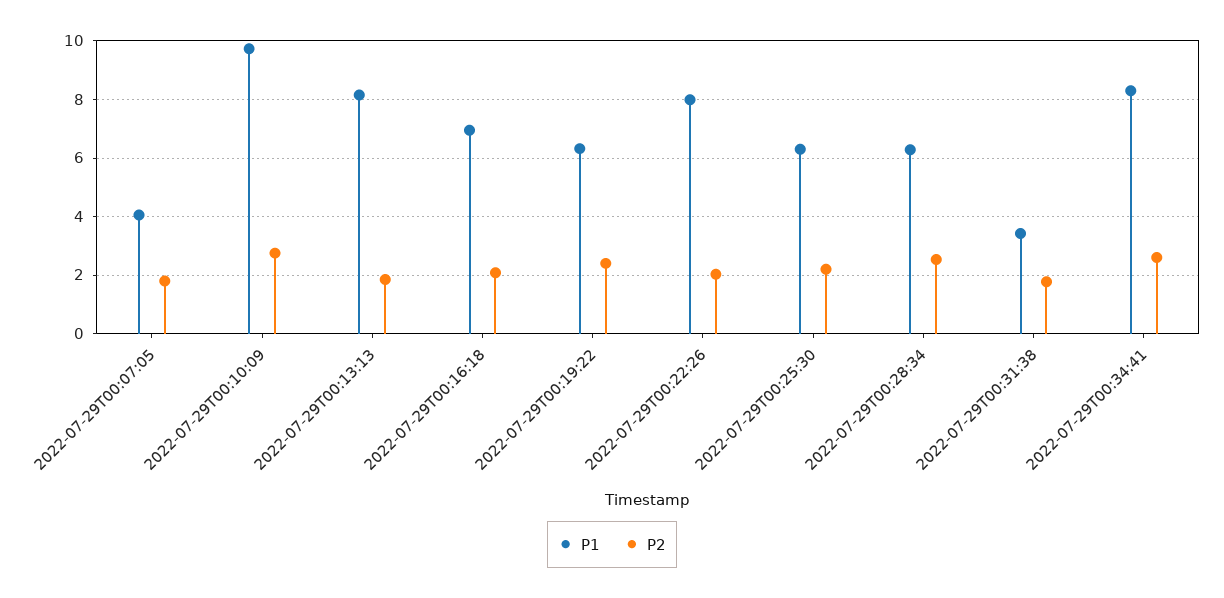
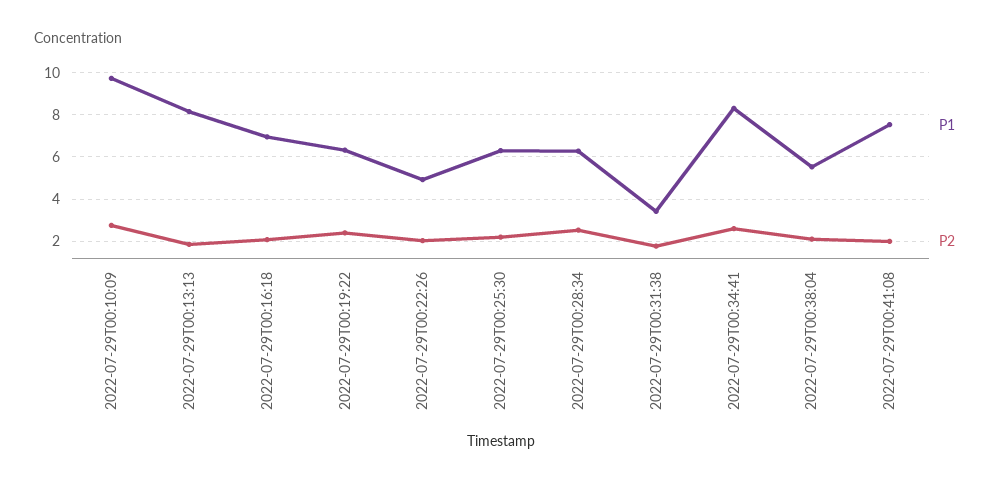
P1, 2022-07-29T00:07:05: 4 -> none
P2, 2022-07-29T00:07:05: 1.75 -> none
P1, 2022-07-29T00:22:26: 8 -> 5
P1, 2022-07-29T00:38:04: none -> 5.5
P2, 2022-07-29T00:38:04: none -> 2
P1, 2022-07-29T00:41:08: none -> 7.5
P2, 2022-07-29T00:41:08: none -> 2

